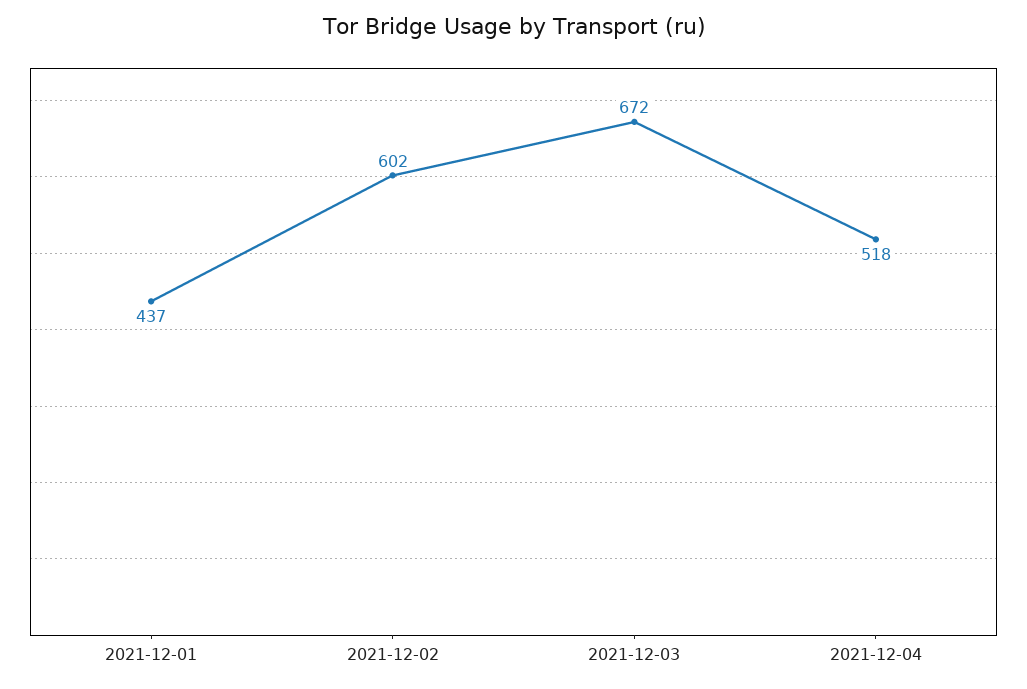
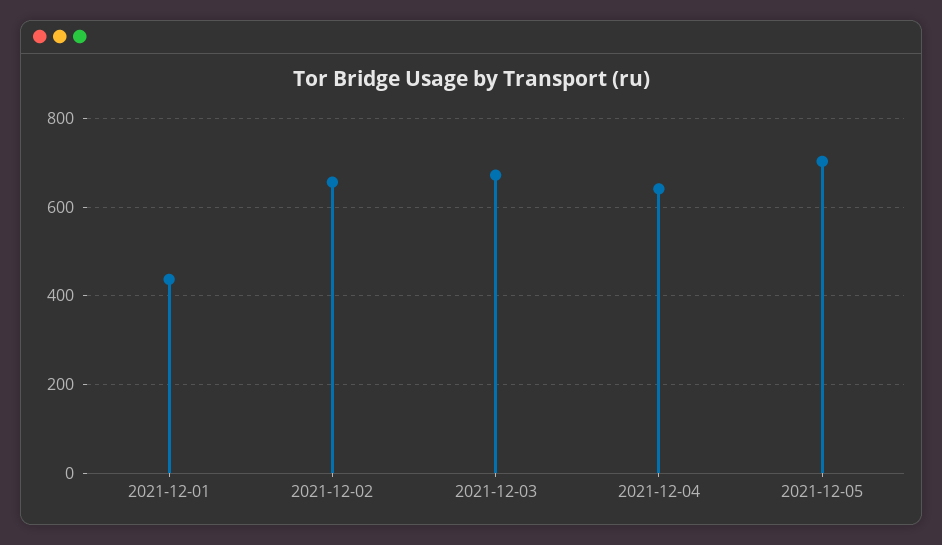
2021-12-02: 602 -> 660
2021-12-04: 518 -> 640
2021-12-05: none -> 700

